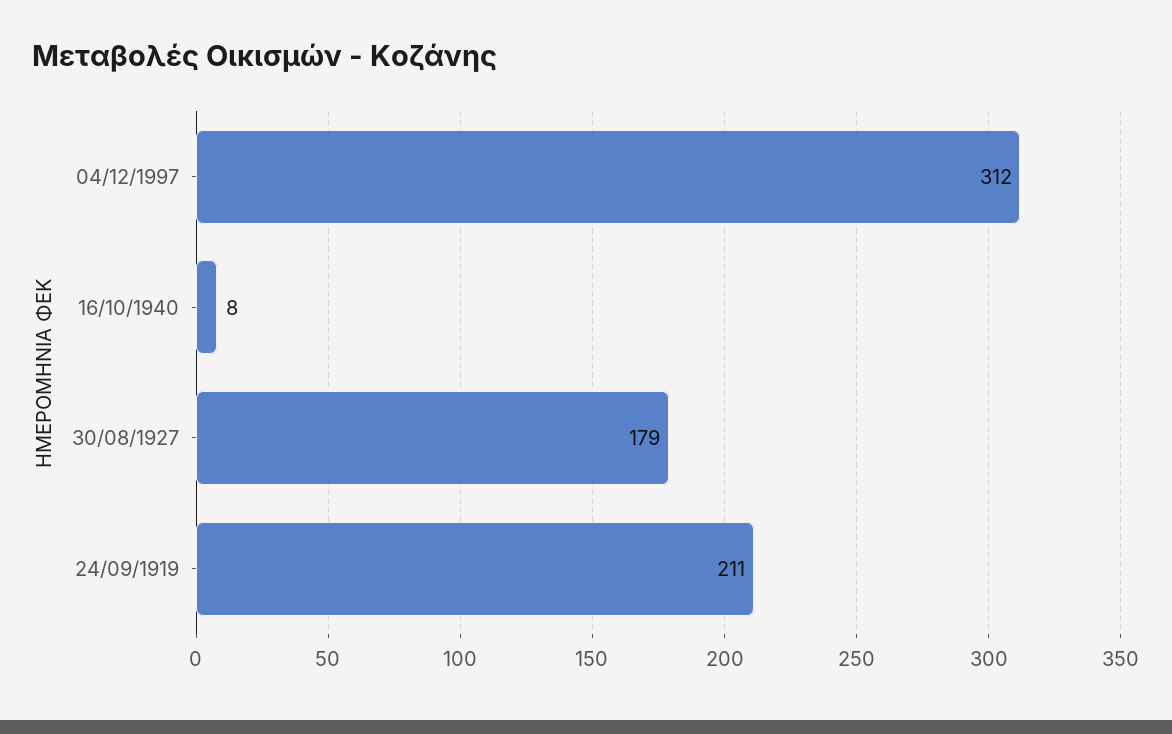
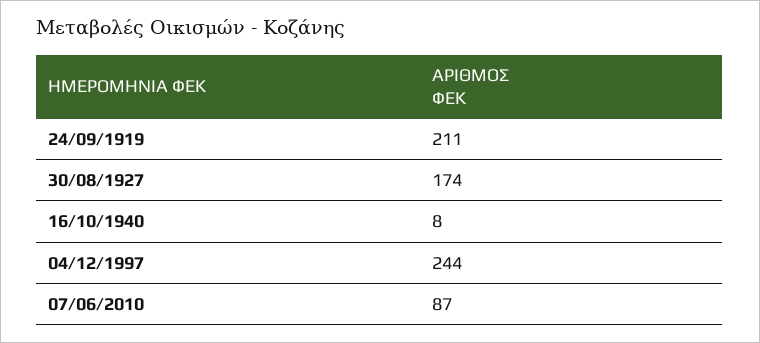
04/12/1997: 312 -> 244
30/08/1927: 179 -> 174
07/06/2010: none -> 87

